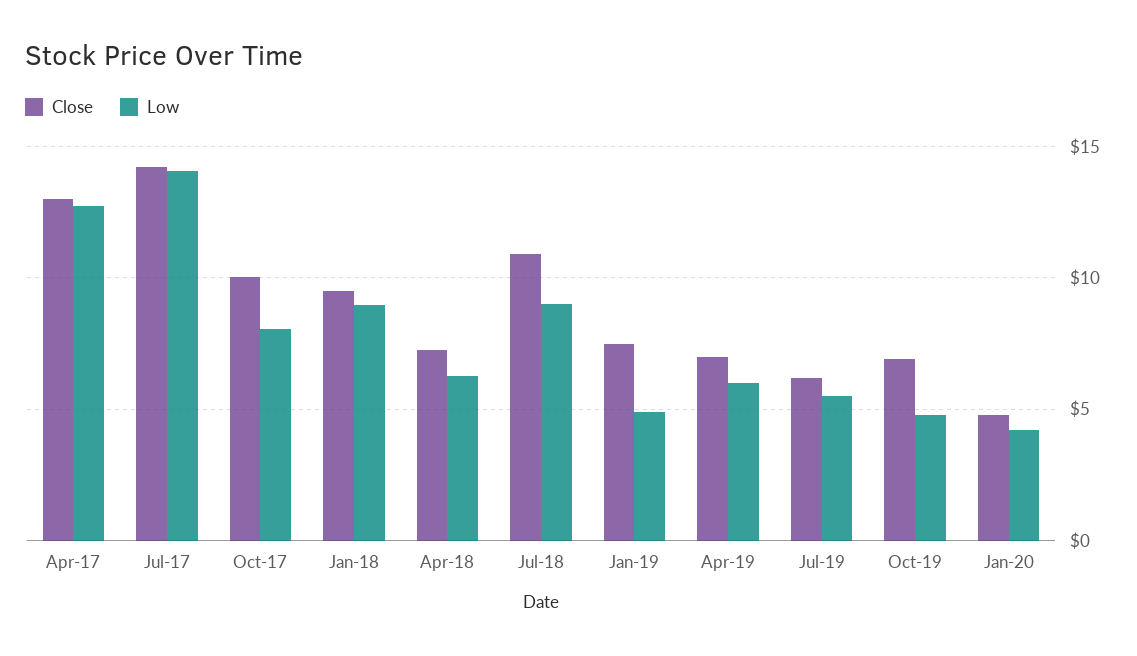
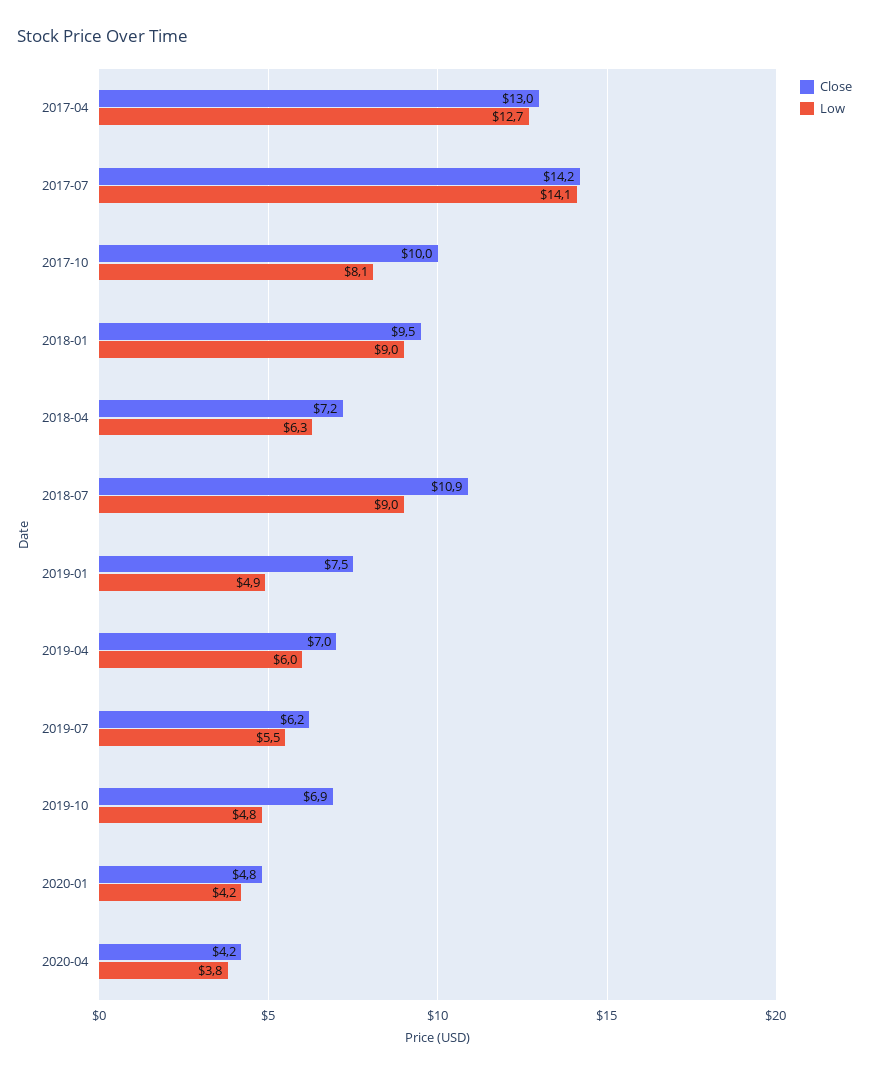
Close, 2020-04: none -> 4.2
Low, 2020-04: none -> 3.8

